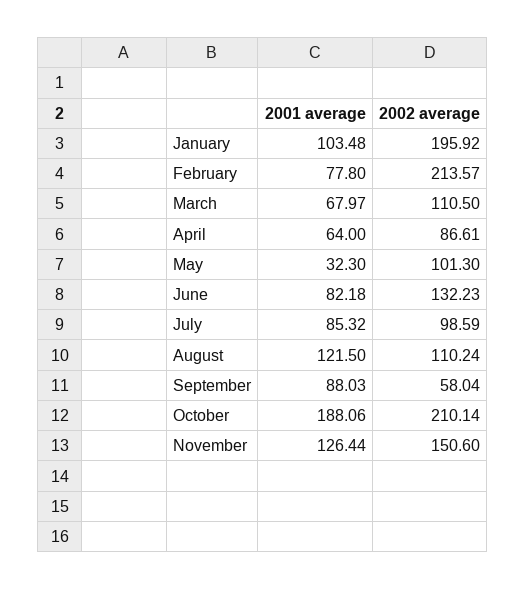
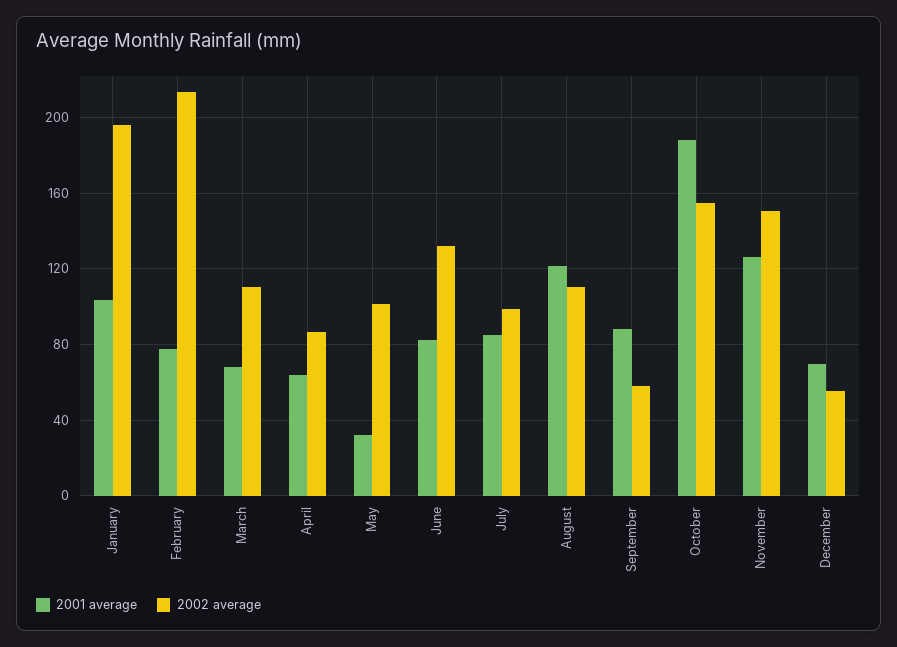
2002 average, October: 210.14 -> 155
2001 average, December: none -> 70
2002 average, December: none -> 55

